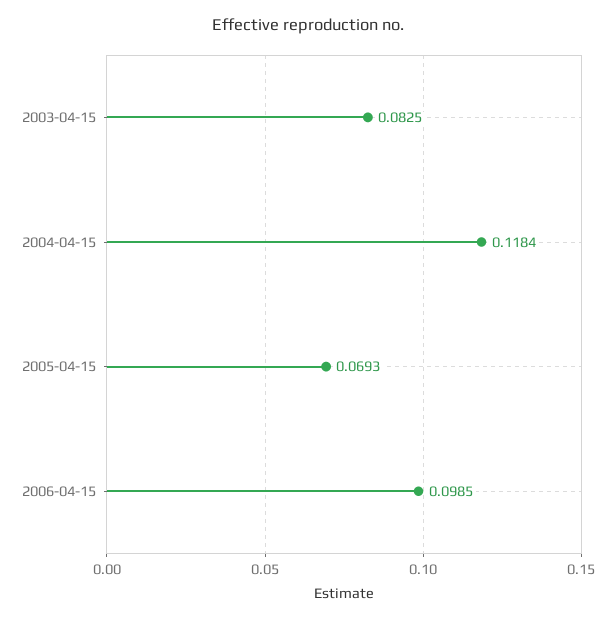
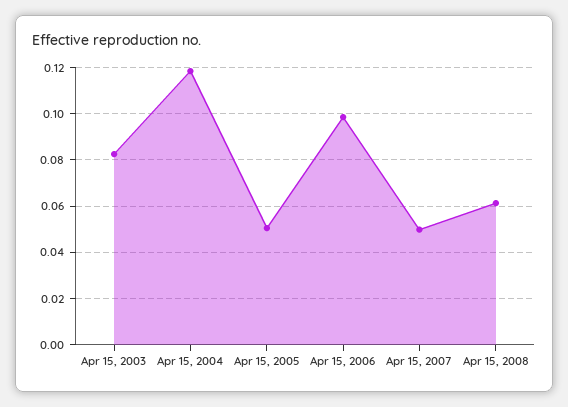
2005-04-15: 0.0693 -> 0.05
Apr 15, 2007: none -> 0.05
Apr 15, 2008: none -> 0.06

